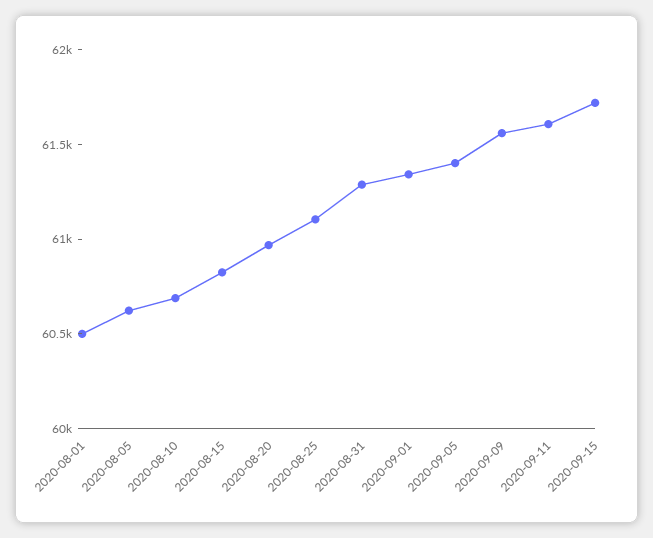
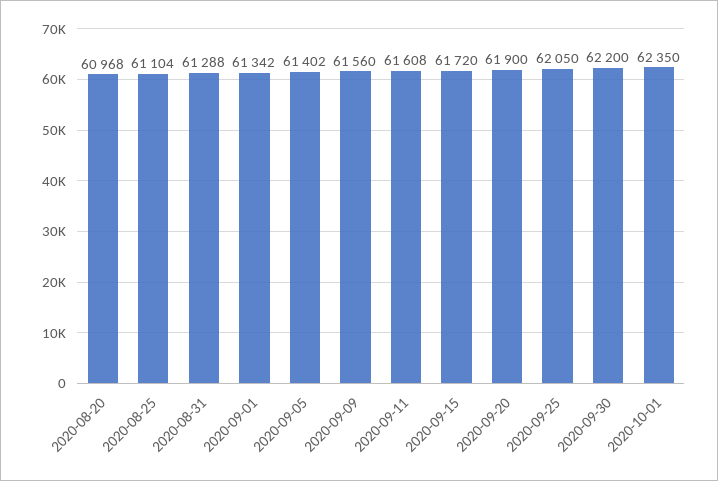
2020-08-01: 60500 -> none
2020-08-05: 60600 -> none
2020-08-10: 60700 -> none
2020-08-15: 60800 -> none
2020-09-20: none -> 61900
2020-09-25: none -> 62050
2020-09-30: none -> 62200
2020-10-01: none -> 62350

